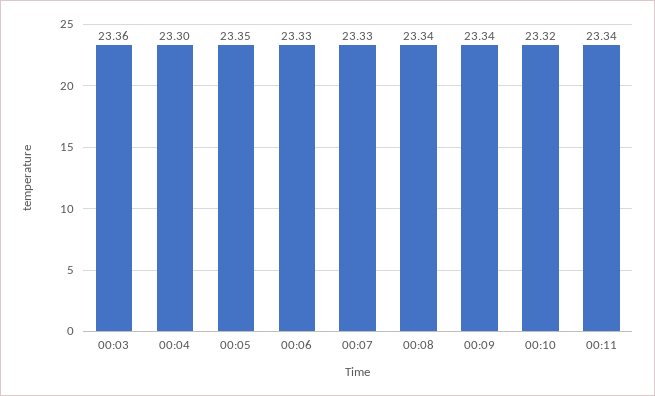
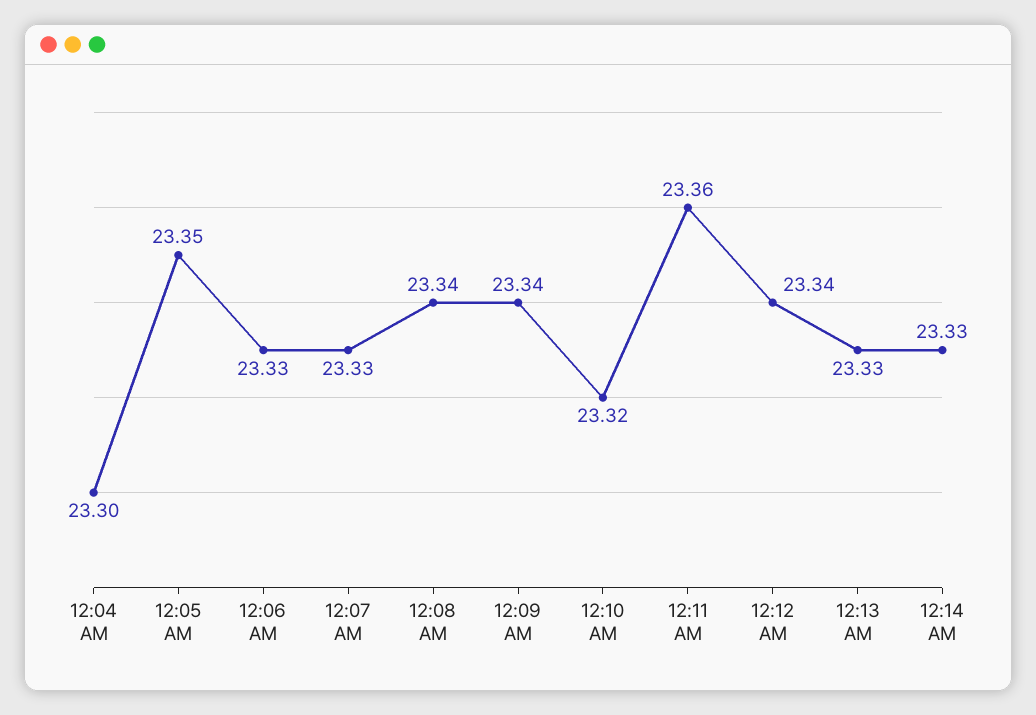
00:03: 23.36 -> none
00:11: 23.34 -> 23.36
12:12 AM: none -> 23.34
12:13 AM: none -> 23.33
12:14 AM: none -> 23.33

